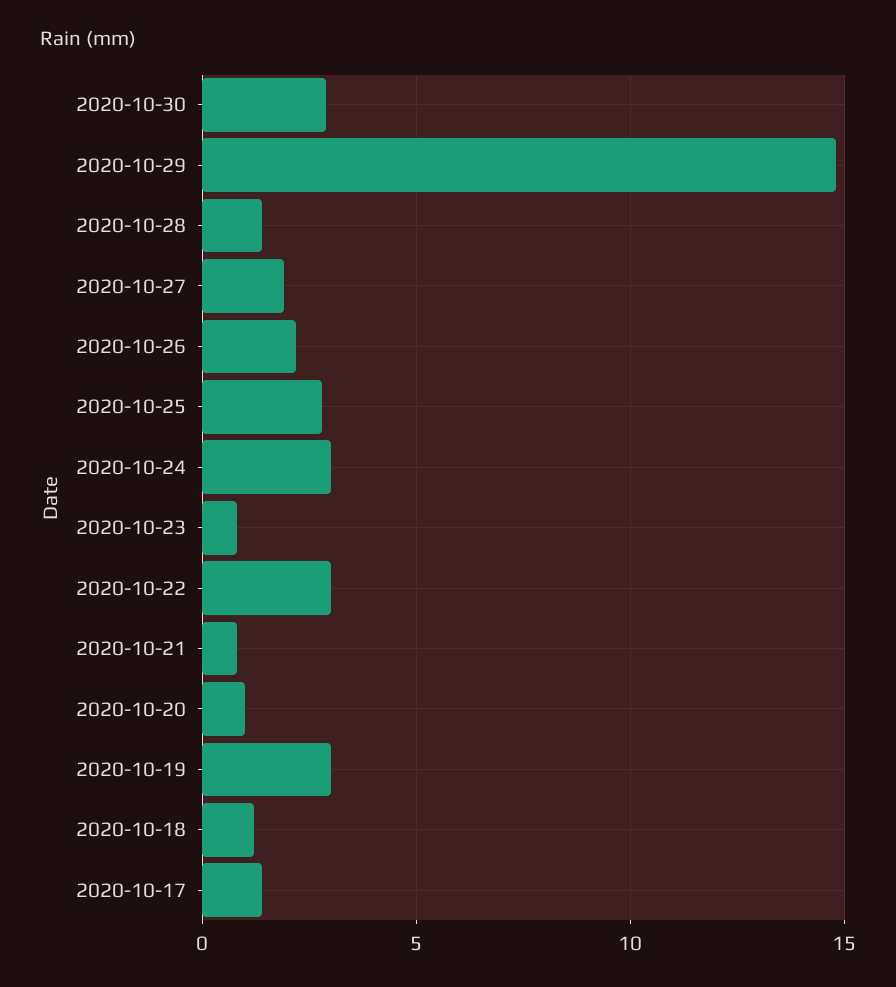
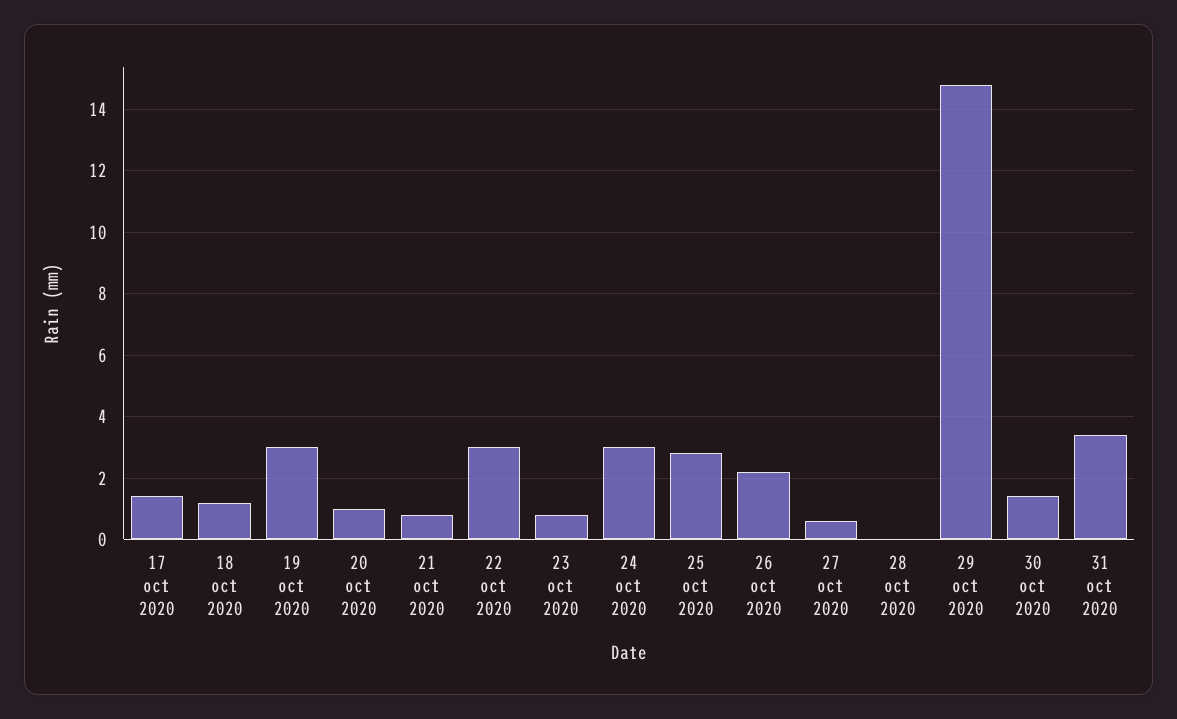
2020-10-30: 3 -> 1.5
2020-10-28: 1.5 -> 0
2020-10-27: 2 -> 0.5
31 oct 2020: none -> 3.5

